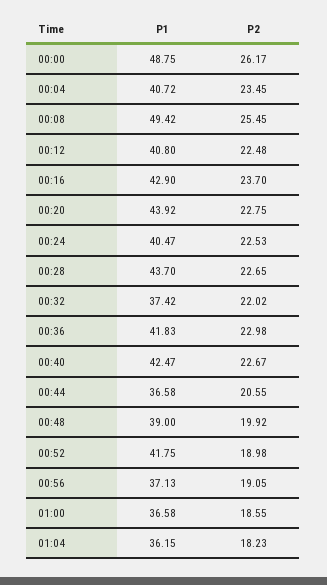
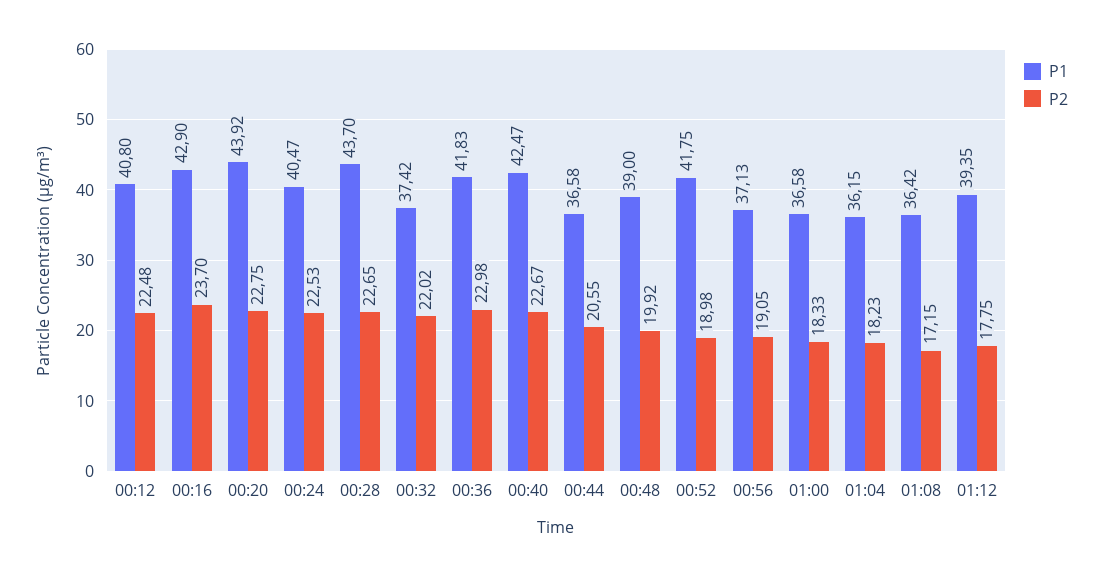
P1, 00:00: 48.75 -> none
P2, 00:00: 26.17 -> none
P1, 00:04: 40.72 -> none
P2, 00:04: 23.45 -> none
P1, 00:08: 49.42 -> none
P2, 00:08: 25.45 -> none
P2, 01:00: 18.55 -> 18.33
P1, 01:08: none -> 36.42
P2, 01:08: none -> 17.15
P1, 01:12: none -> 39.35
P2, 01:12: none -> 17.75

